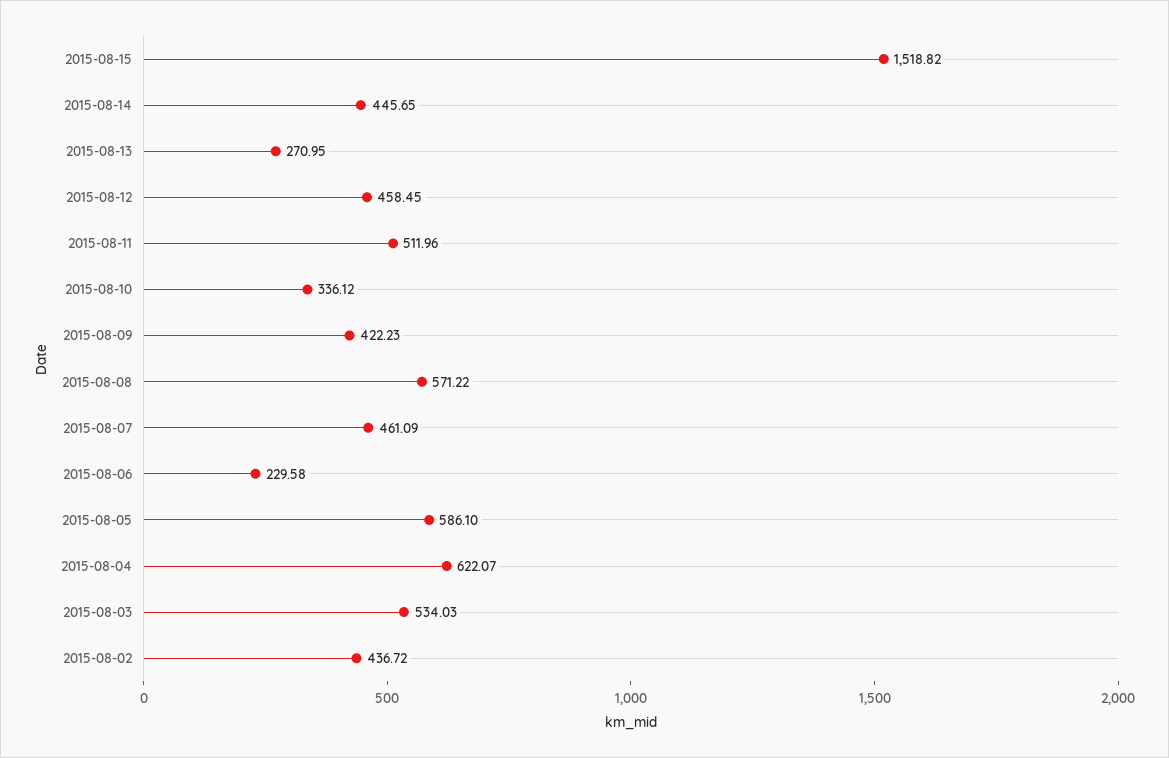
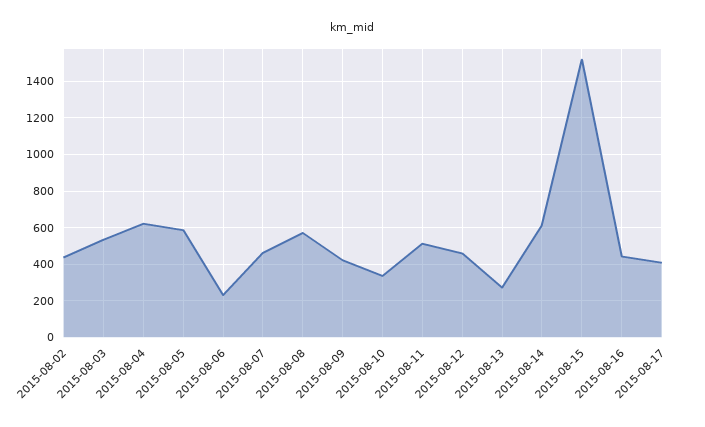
2015-08-14: 445.65 -> 600
2015-08-16: none -> 450
2015-08-17: none -> 400

